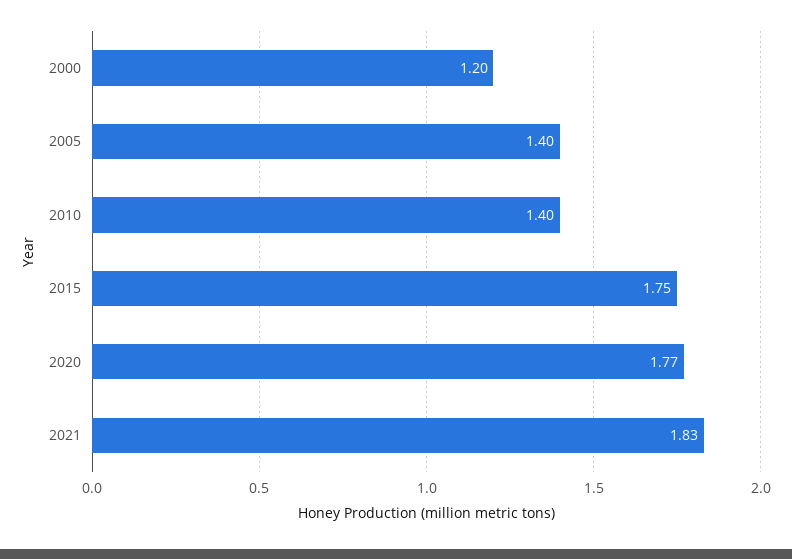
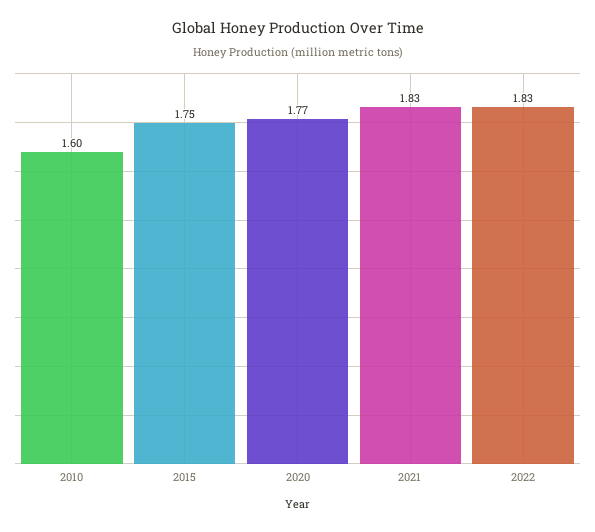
2000: 1.2 -> none
2005: 1.4 -> none
2010: 1.4 -> 1.6
2022: none -> 1.83

